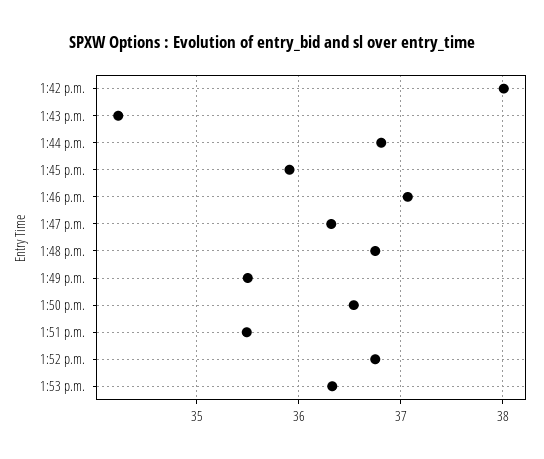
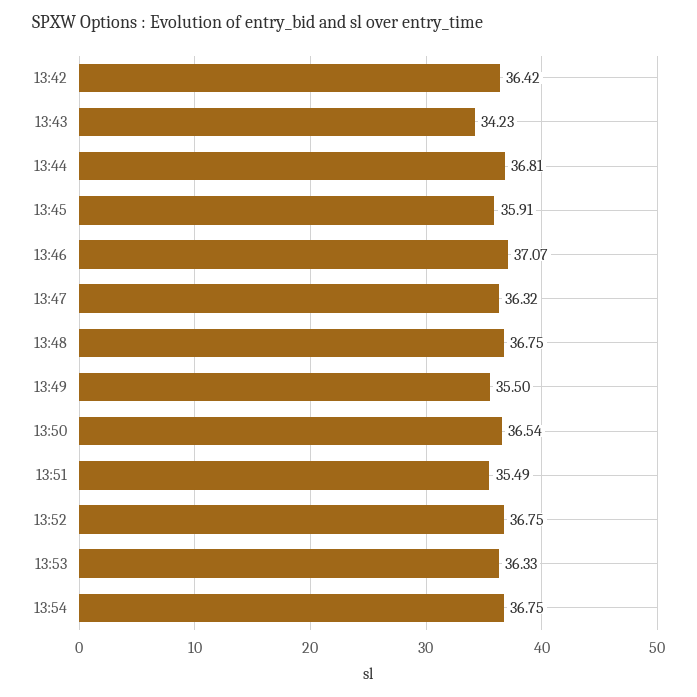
1:42 p.m.: 38 -> 36.42
13:54: none -> 36.75

